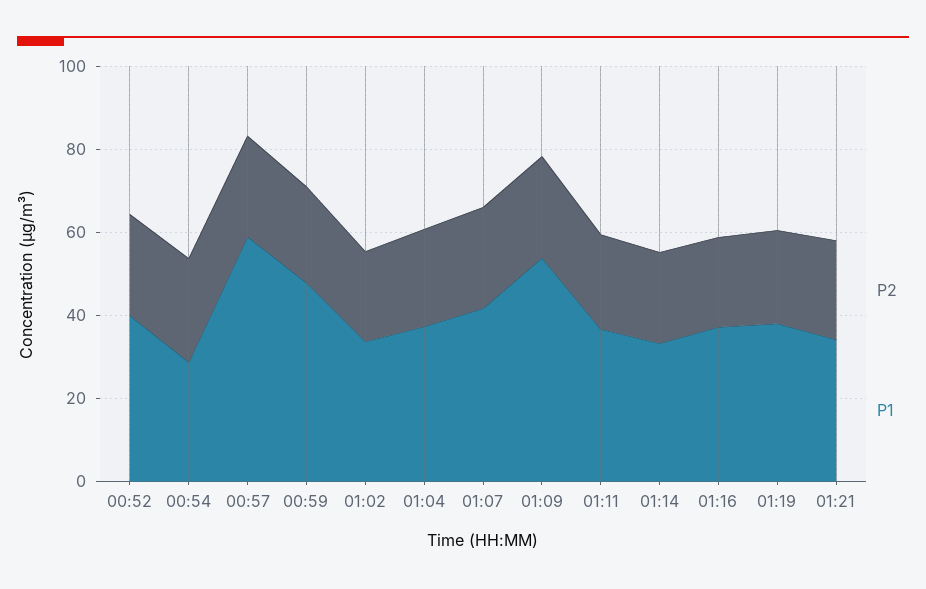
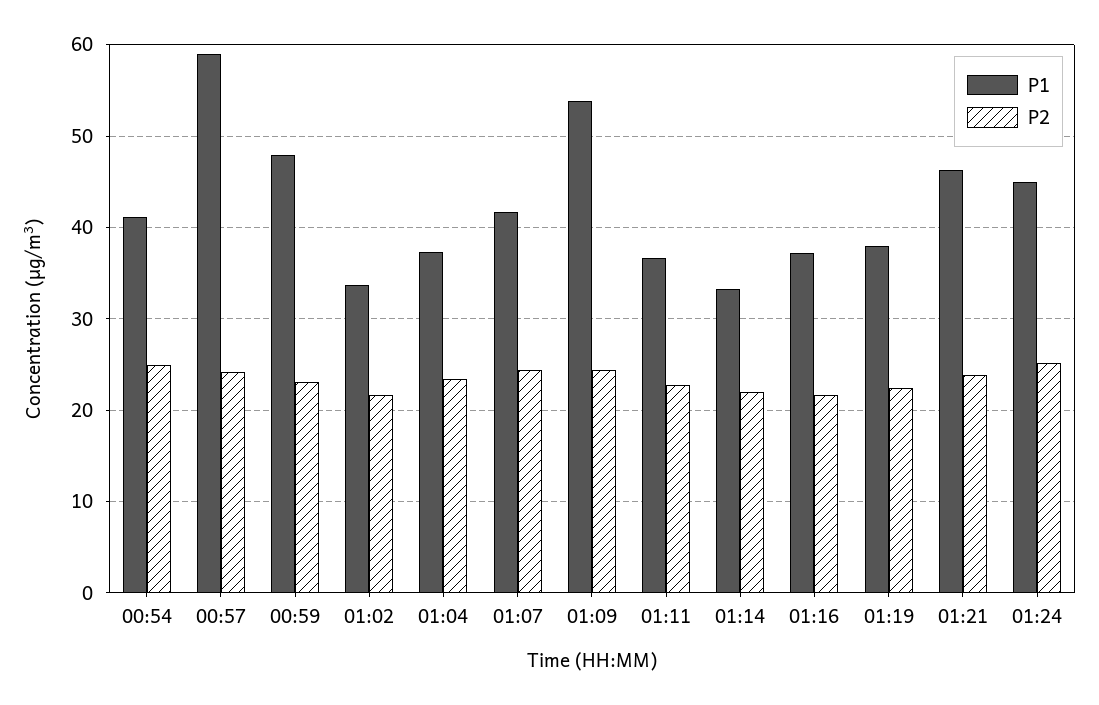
P2, 00:52: 25 -> none
P1, 00:52: 40 -> none
P1, 00:54: 30 -> 41
P1, 01:21: 35 -> 46
P1, 01:24: none -> 45
P2, 01:24: none -> 25

